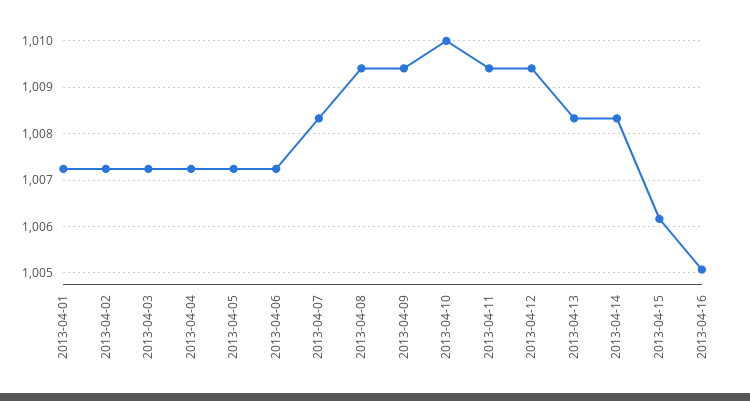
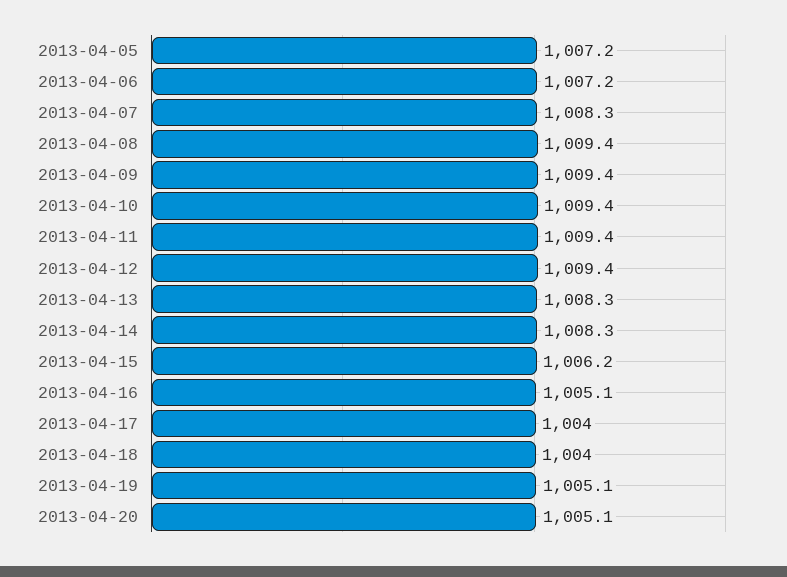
2013-04-01: 1007.2 -> none
2013-04-02: 1007.2 -> none
2013-04-03: 1007.2 -> none
2013-04-04: 1007.2 -> none
2013-04-10: 1010 -> 1009.4
2013-04-17: none -> 1004
2013-04-18: none -> 1004
2013-04-19: none -> 1005.1
2013-04-20: none -> 1005.1

